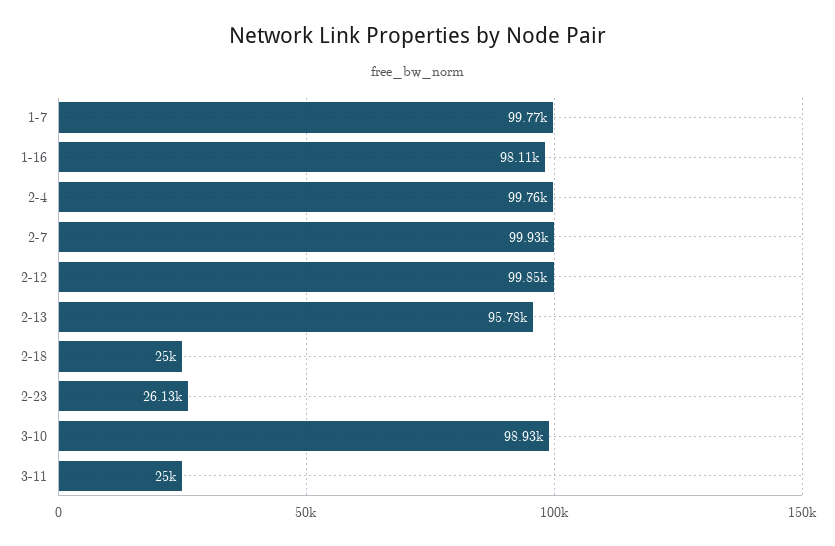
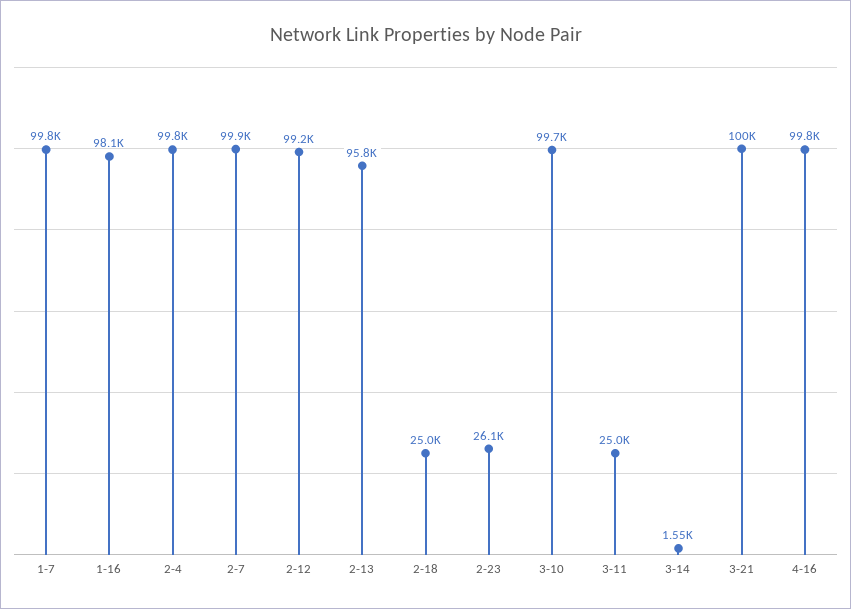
2-12: 99850 -> 99200
3-10: 98930 -> 99700
3-14: none -> 1550
3-21: none -> 100000
4-16: none -> 99800

